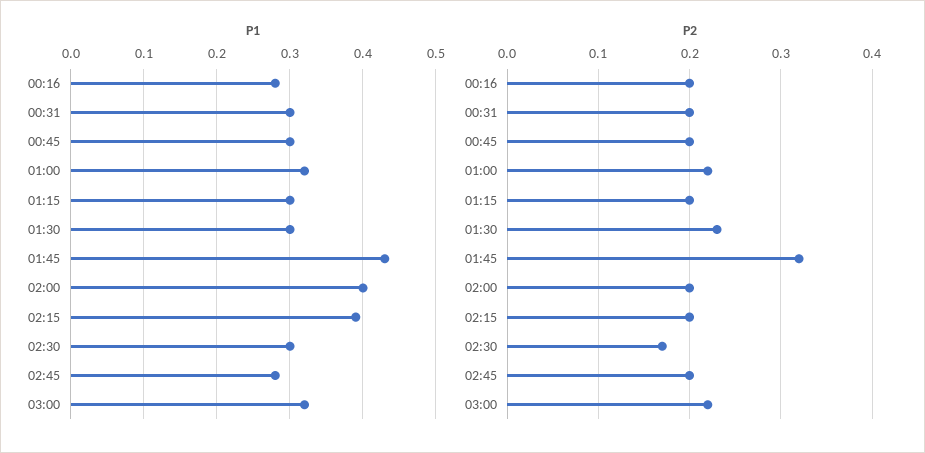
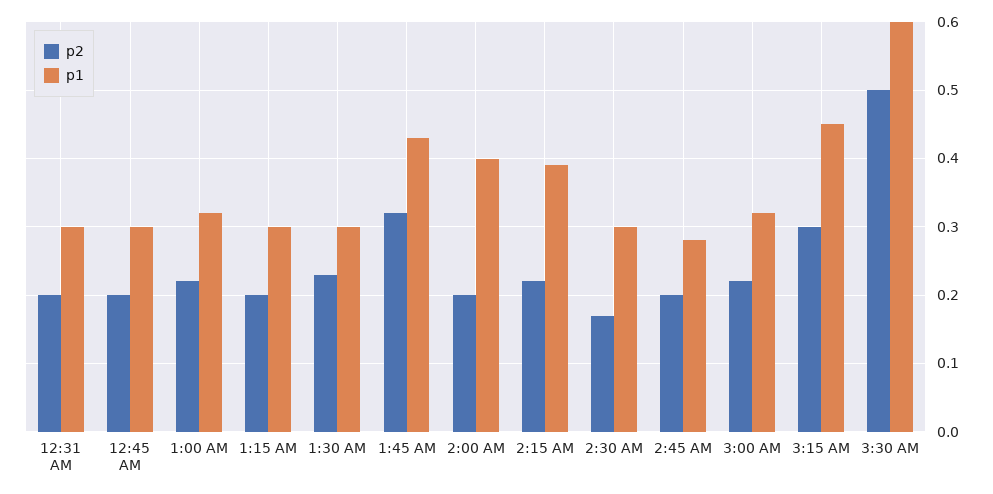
P1, 00:16: 0.28 -> none
P2, 00:16: 0.2 -> none
P2, 02:15: 0.2 -> 0.22
P2, 3:15 AM: none -> 0.3
P1, 3:15 AM: none -> 0.45
P2, 3:30 AM: none -> 0.5
P1, 3:30 AM: none -> 0.6

